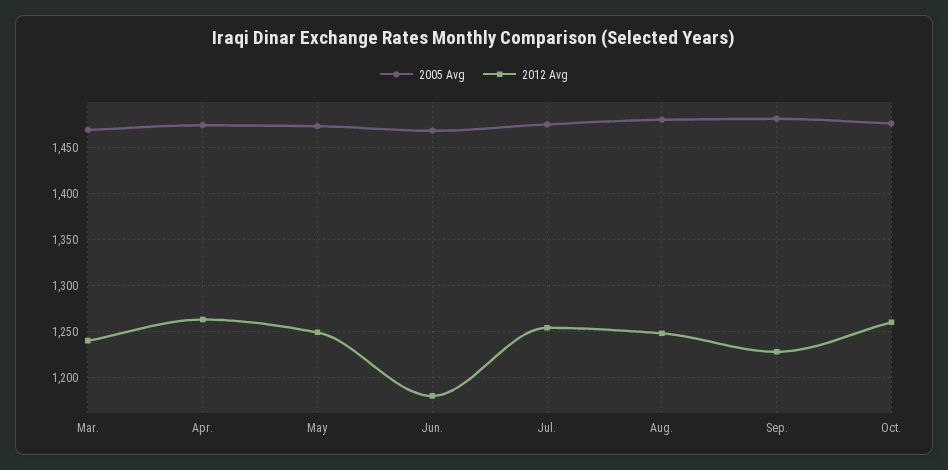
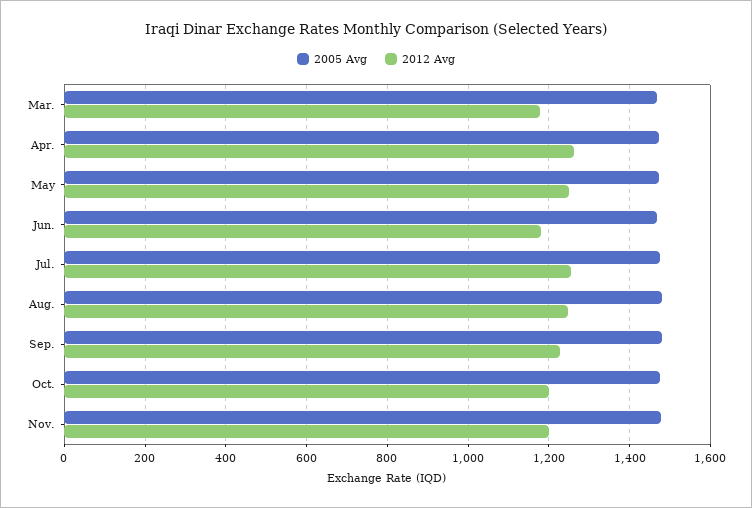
2012 Avg, Mar.: 1240 -> 1180
2012 Avg, Oct.: 1260 -> 1200
2005 Avg, Nov.: none -> 1480
2012 Avg, Nov.: none -> 1200

